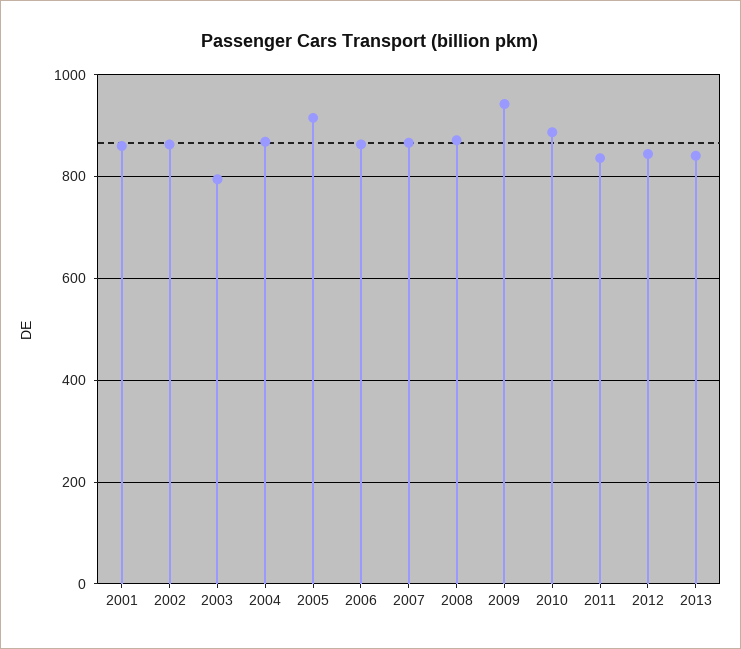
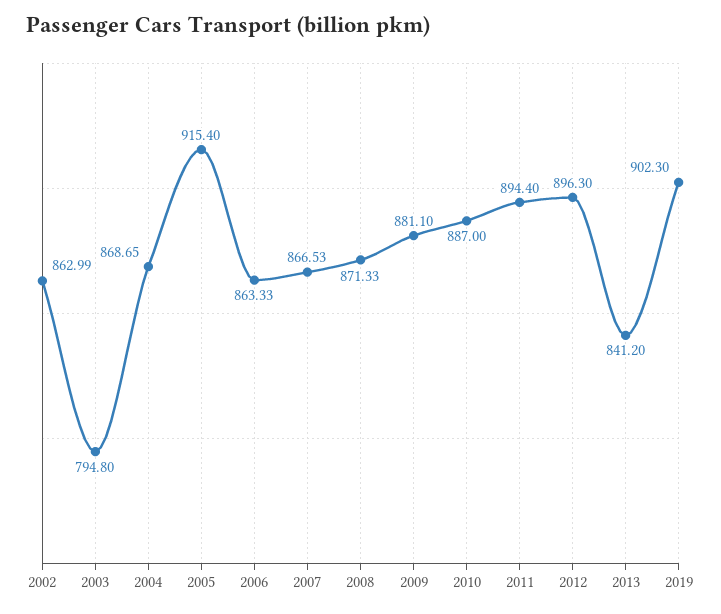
2001: 860 -> none
2009: 940 -> 881.1
2011: 840 -> 894.4
2012: 840 -> 896.3
2019: none -> 902.3

